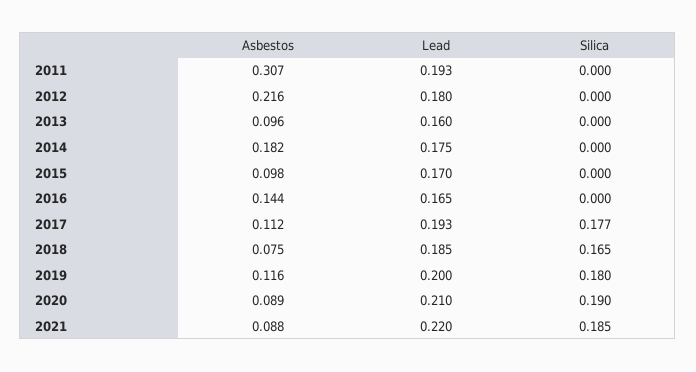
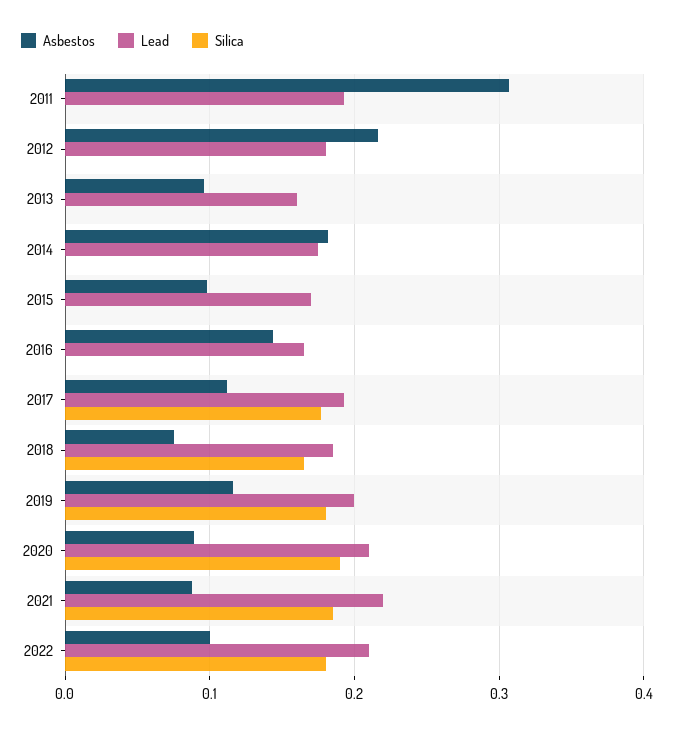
Asbestos, 2022: none -> 0.1
Lead, 2022: none -> 0.21
Silica, 2022: none -> 0.18

